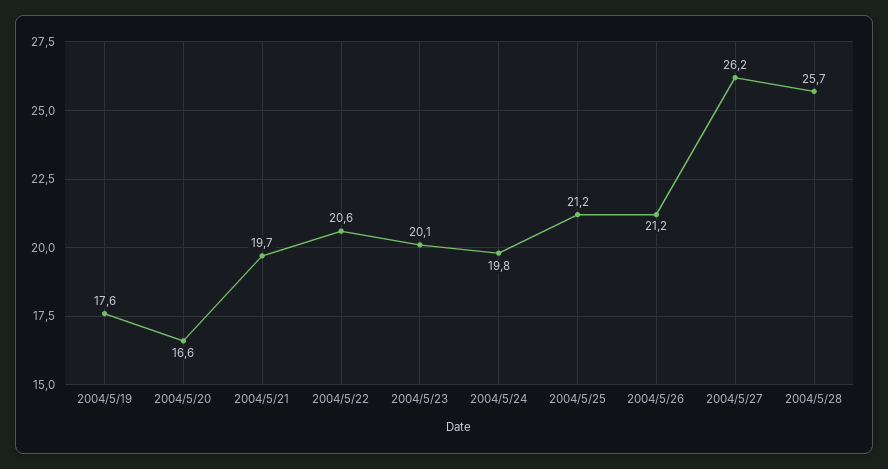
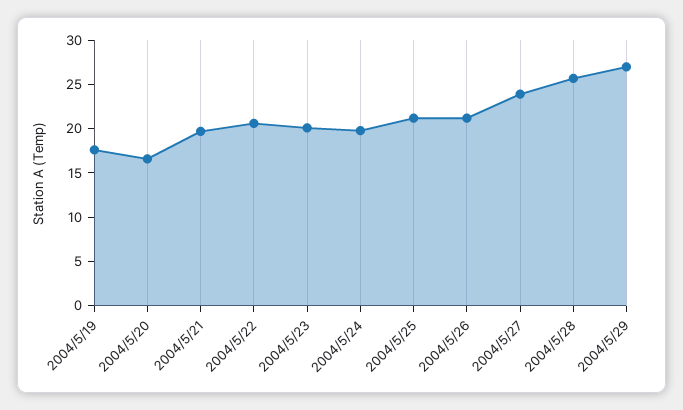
2004/5/27: 26.2 -> 24
2004/5/29: none -> 27

